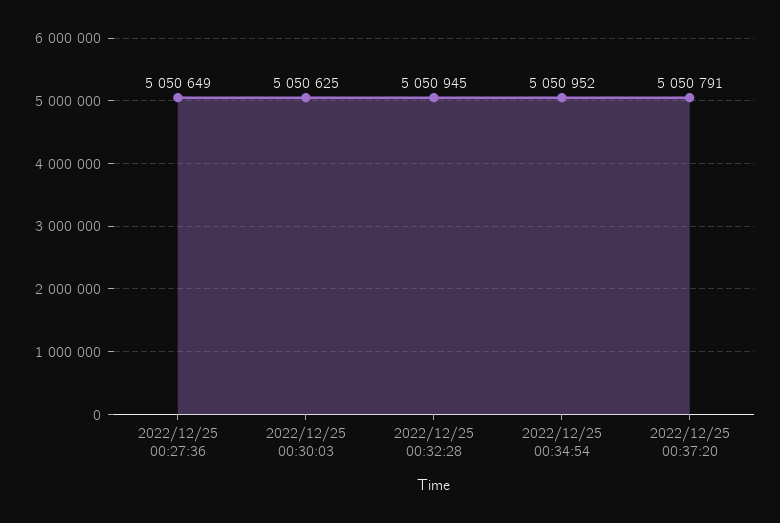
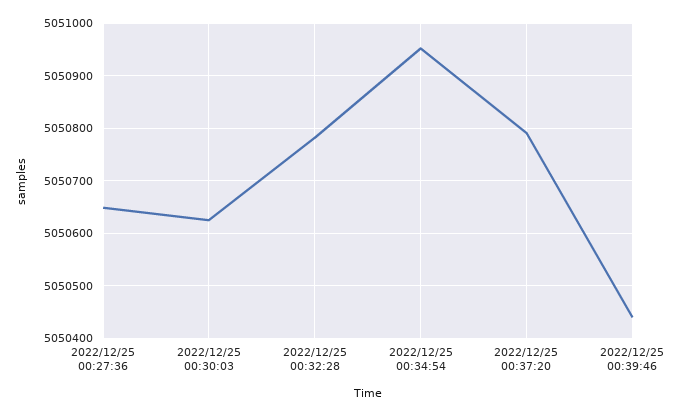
2022/12/25 00:32:28: 5050945 -> 5050780
2022/12/25 00:39:46: none -> 5050440

